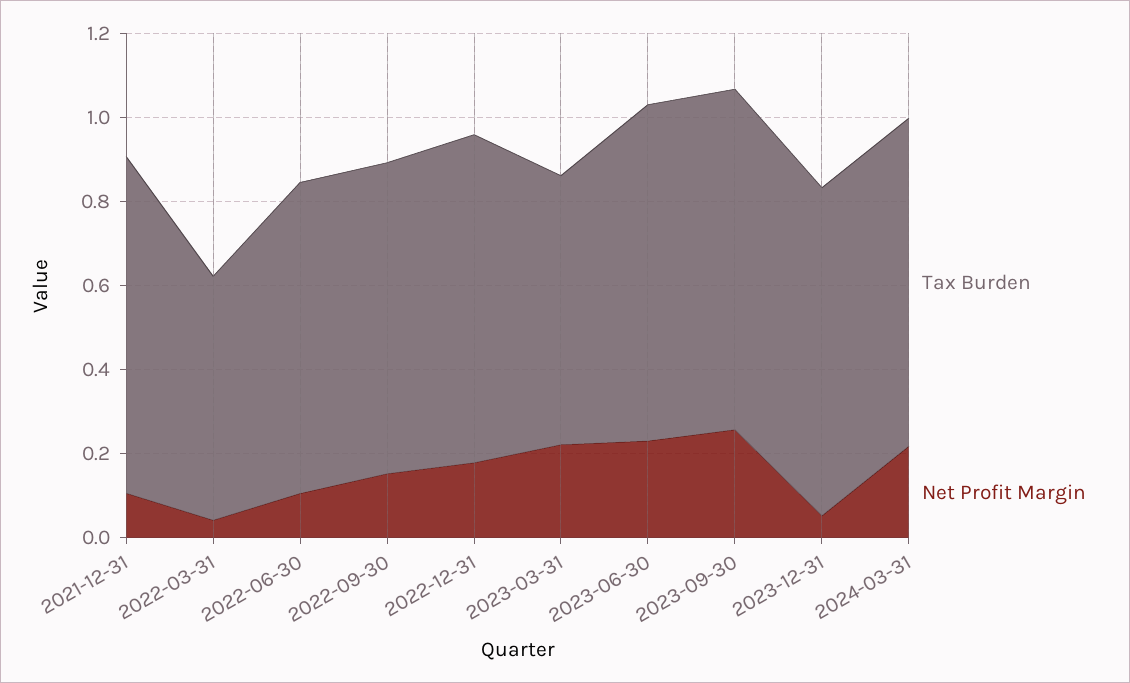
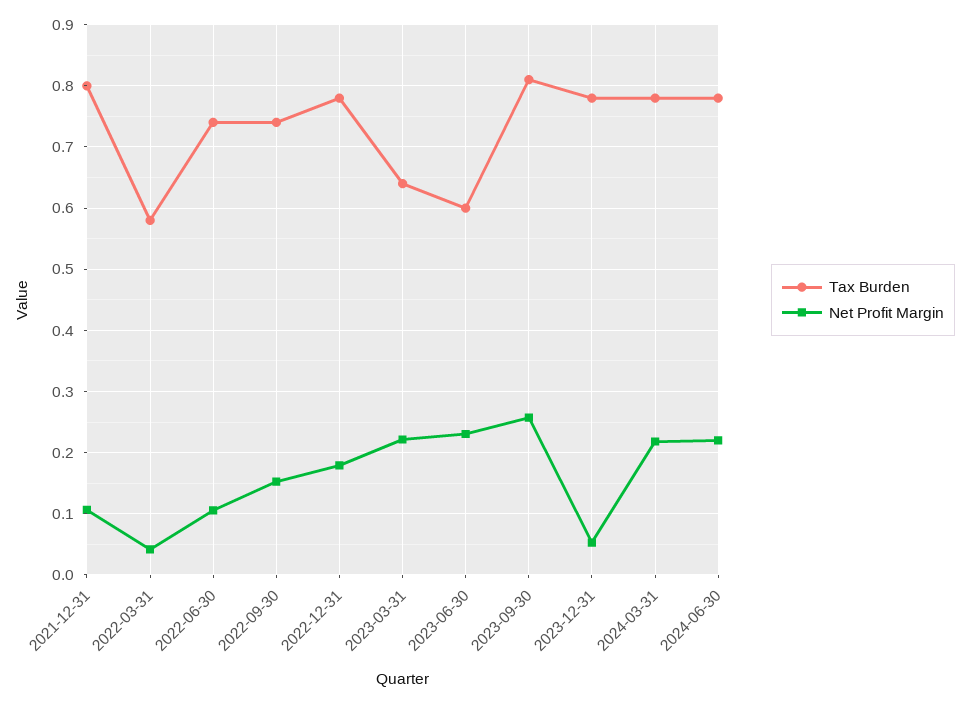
Tax Burden, 2023-06-30: 0.8 -> 0.6
Tax Burden, 2024-06-30: none -> 0.78
Net Profit Margin, 2024-06-30: none -> 0.22

